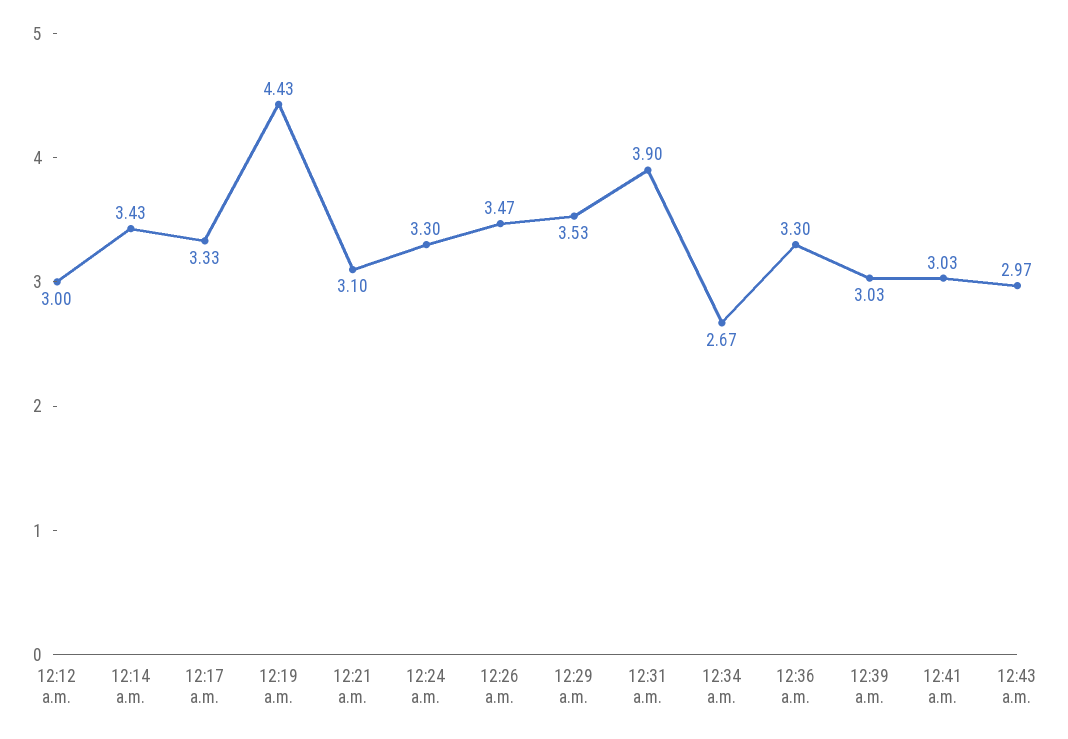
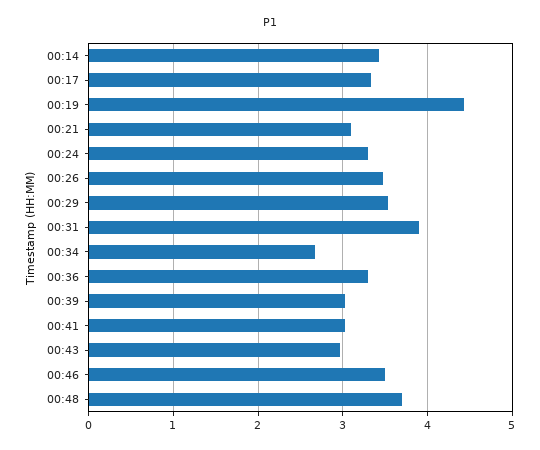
12:12 a.m.: 3 -> none
00:46: none -> 3.5
00:48: none -> 3.7

